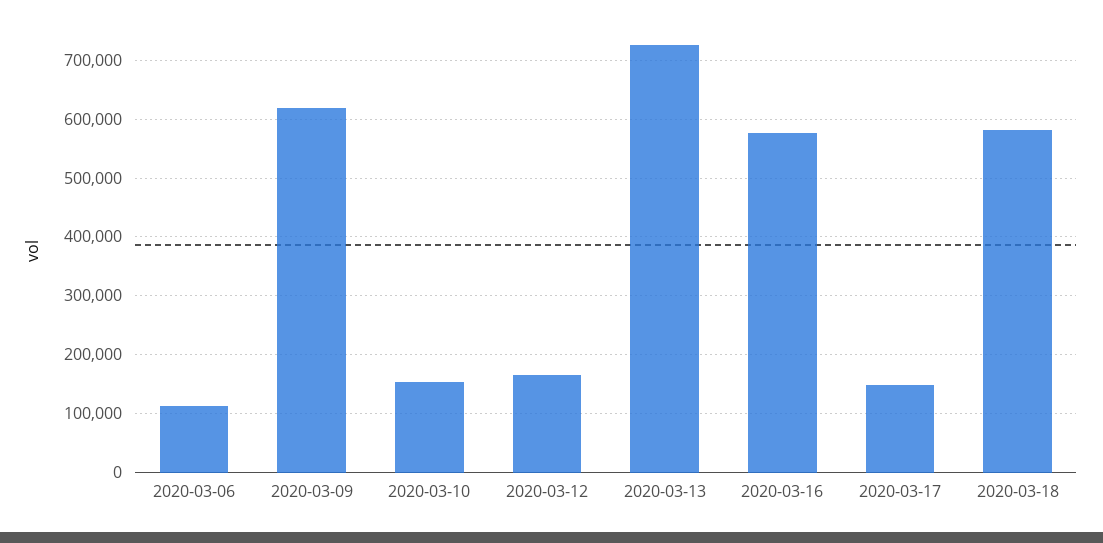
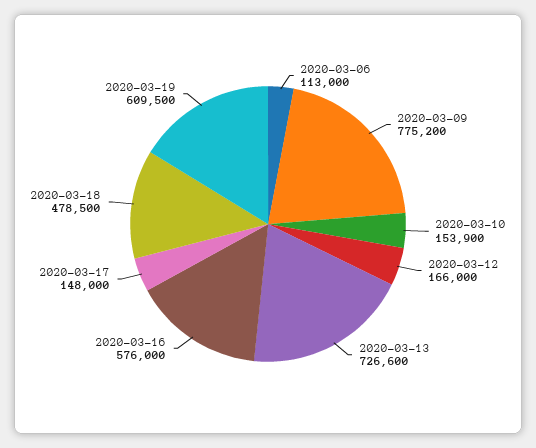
2020-03-09: 620000 -> 775200
2020-03-18: 580000 -> 478500
2020-03-19: none -> 609500

